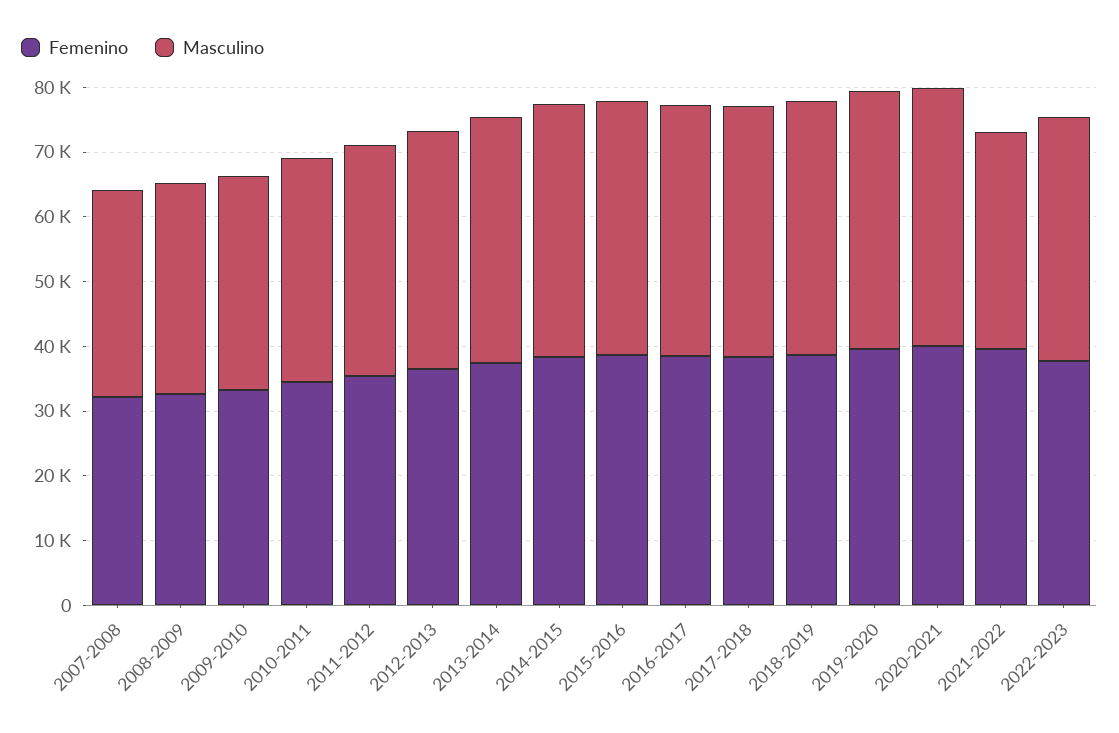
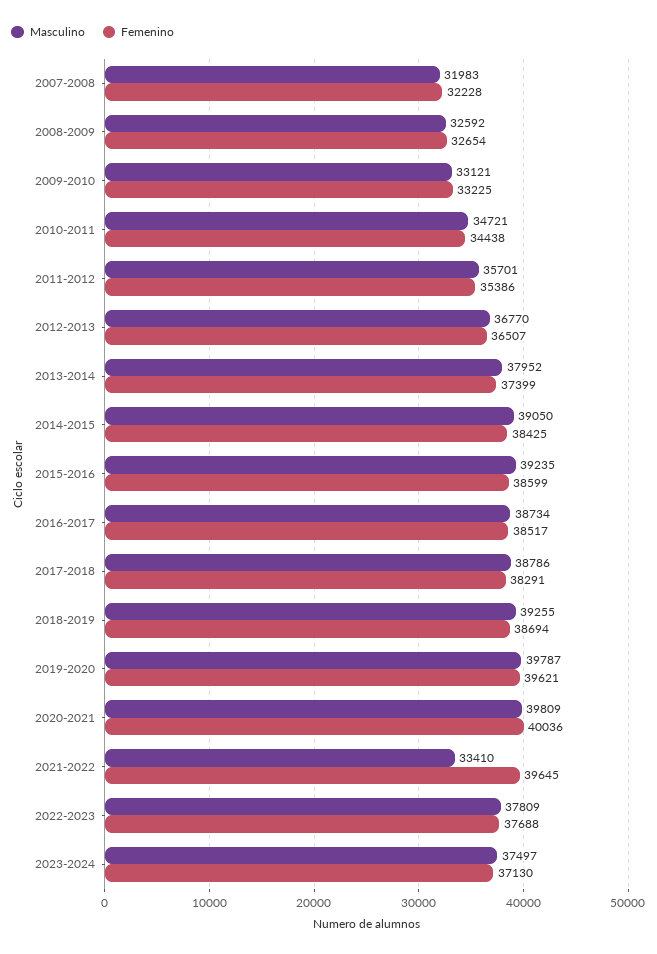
Masculino, 2023-2024: none -> 37497
Femenino, 2023-2024: none -> 37130

